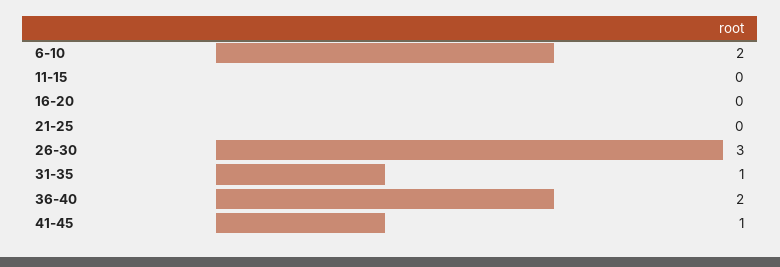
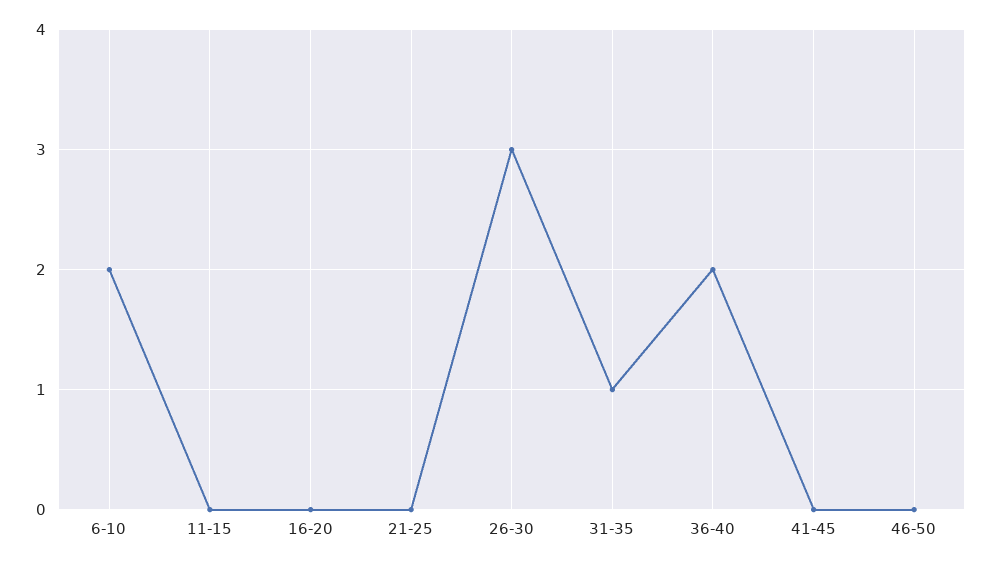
41-45: 1 -> 0
46-50: none -> 0

